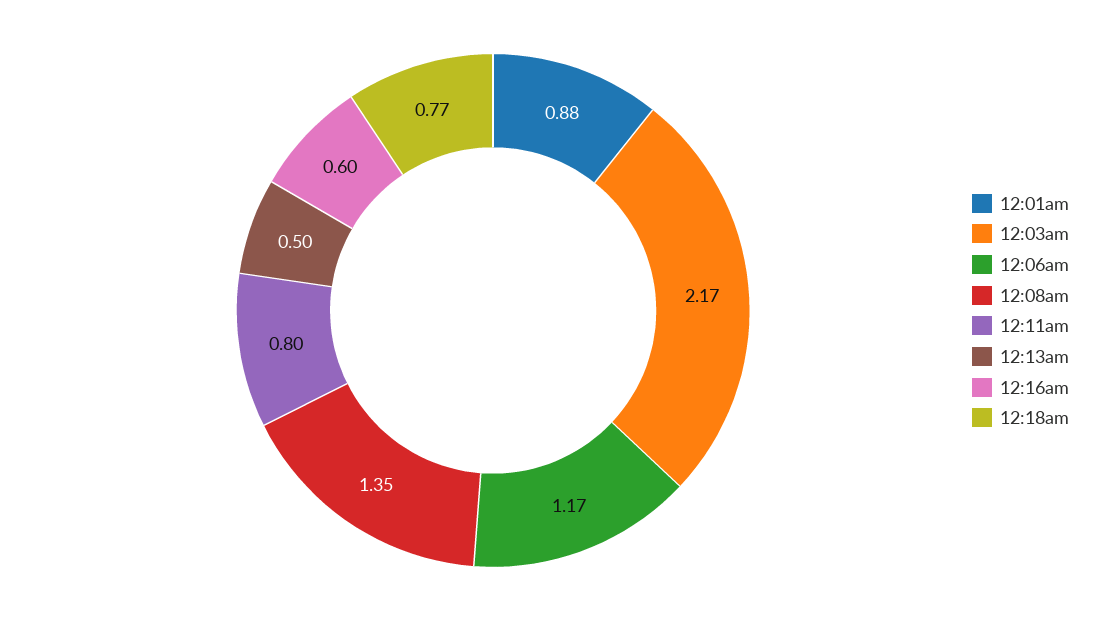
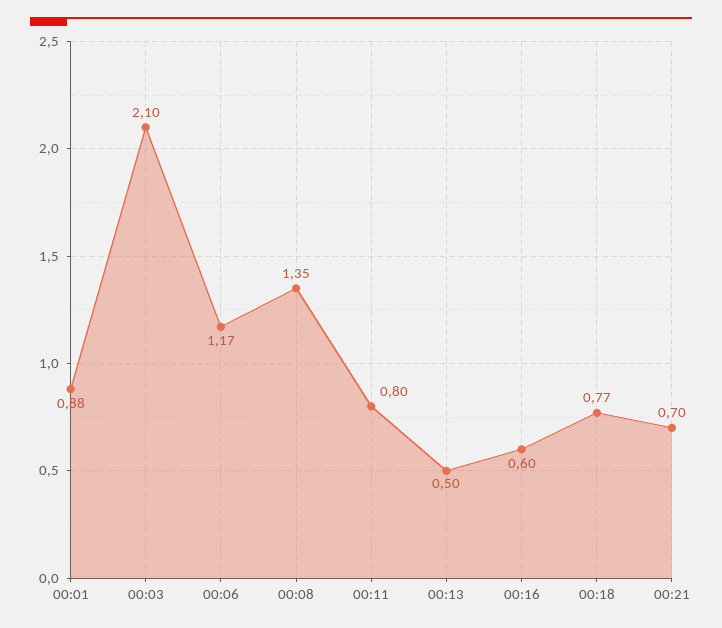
12:03am: 2.17 -> 2.1
00:21: none -> 0.7

